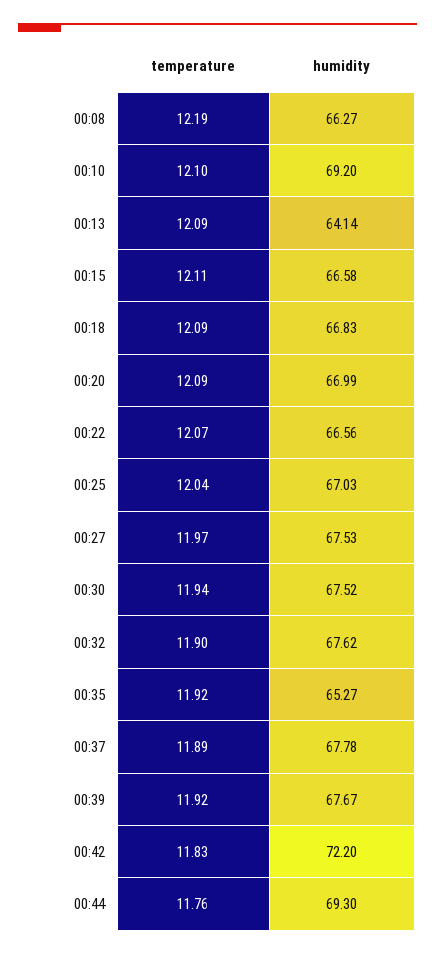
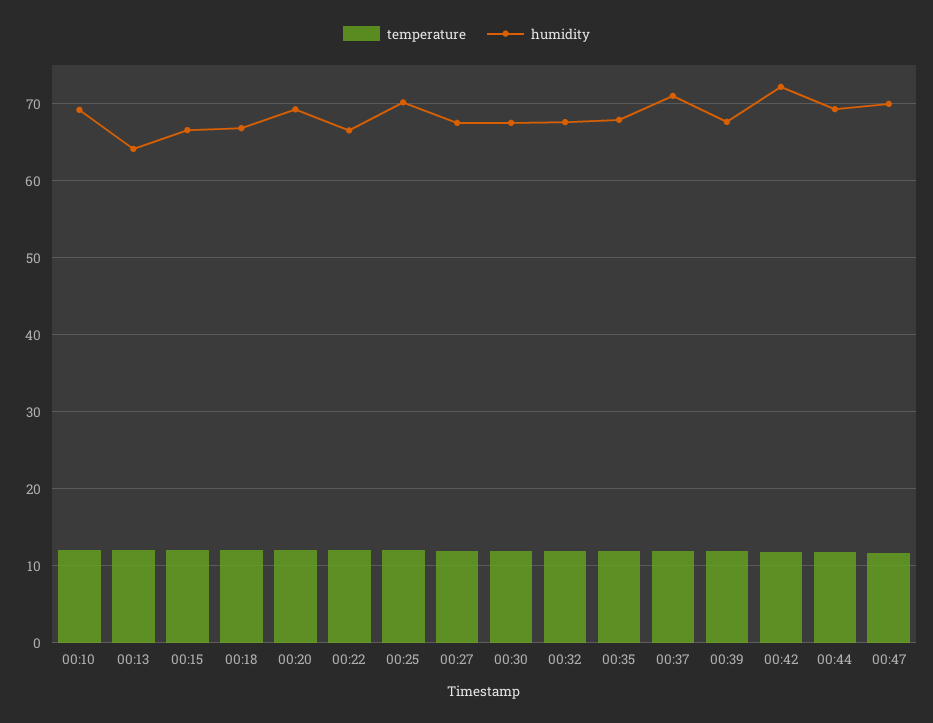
temperature, 00:08: 12.19 -> none
humidity, 00:08: 66.27 -> none
humidity, 00:20: 66.99 -> 69
humidity, 00:25: 67.03 -> 70
humidity, 00:35: 65.27 -> 68
humidity, 00:37: 67.78 -> 71
temperature, 00:47: none -> 12
humidity, 00:47: none -> 70

